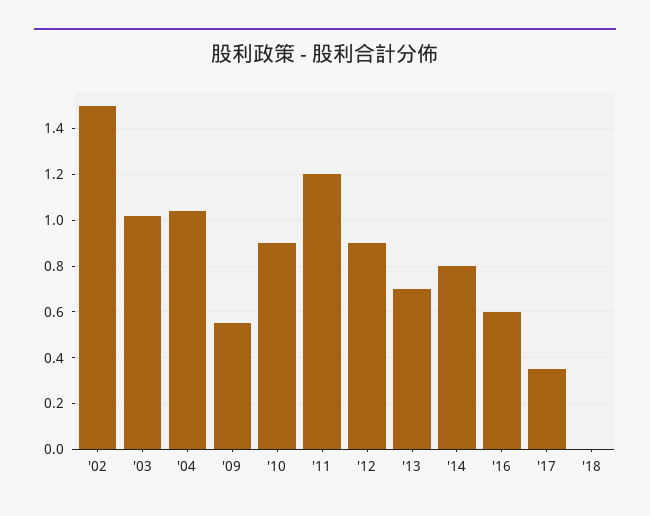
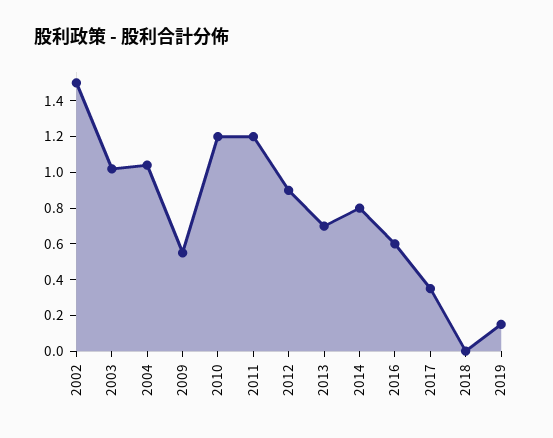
'10: 0.9 -> 1.2
2019: none -> 0.15

